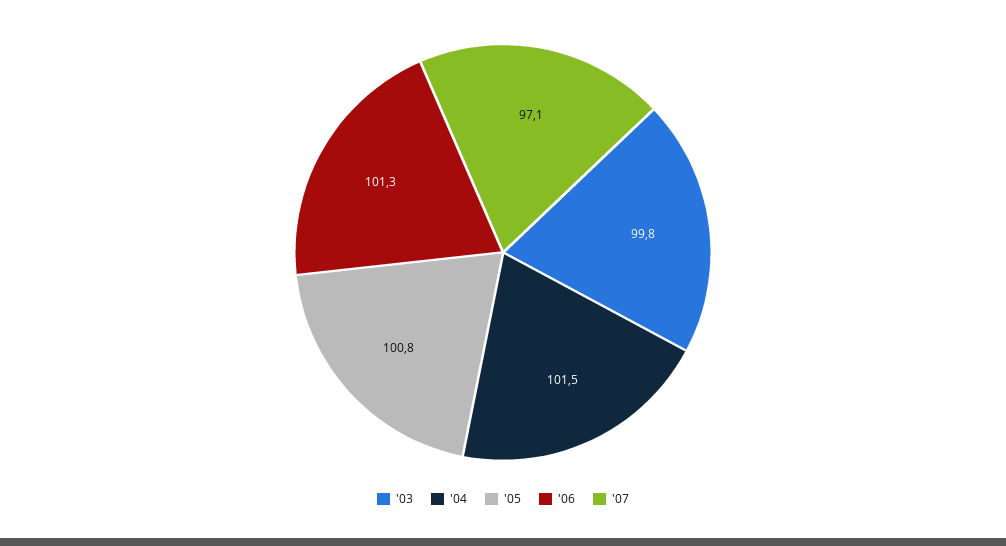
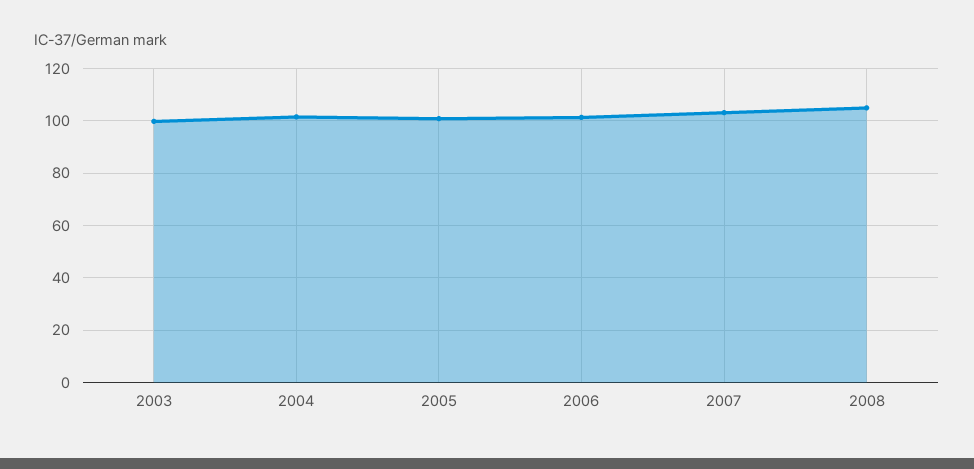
'07: 97.1 -> 102.5
2008: none -> 105

